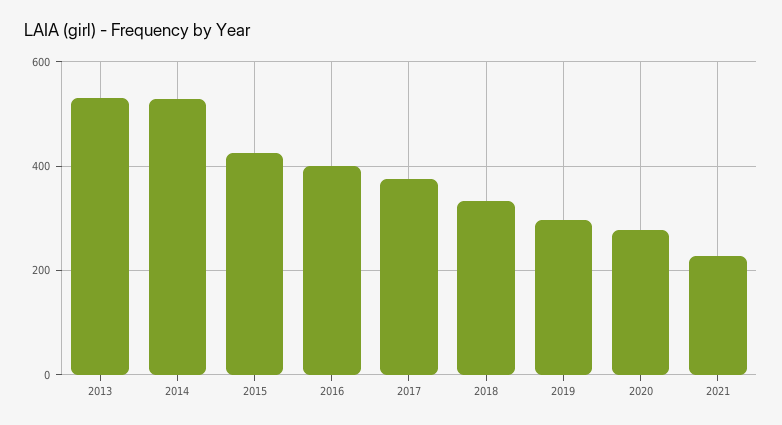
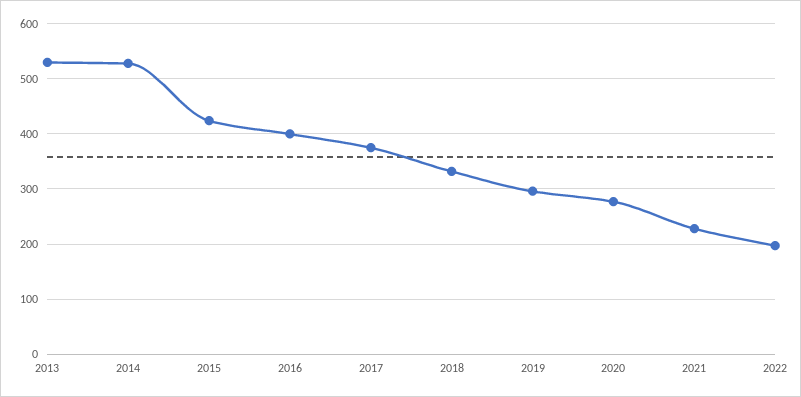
2022: none -> 200

